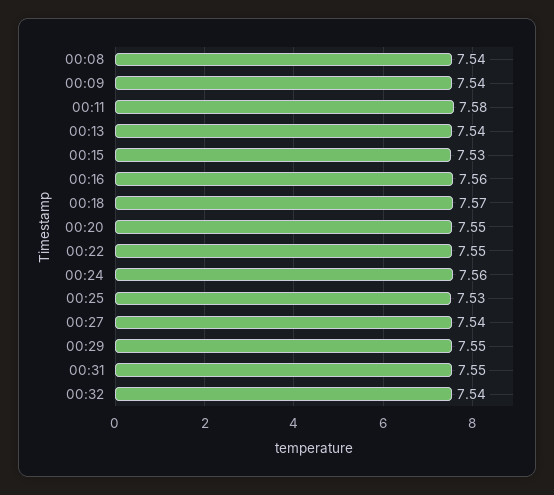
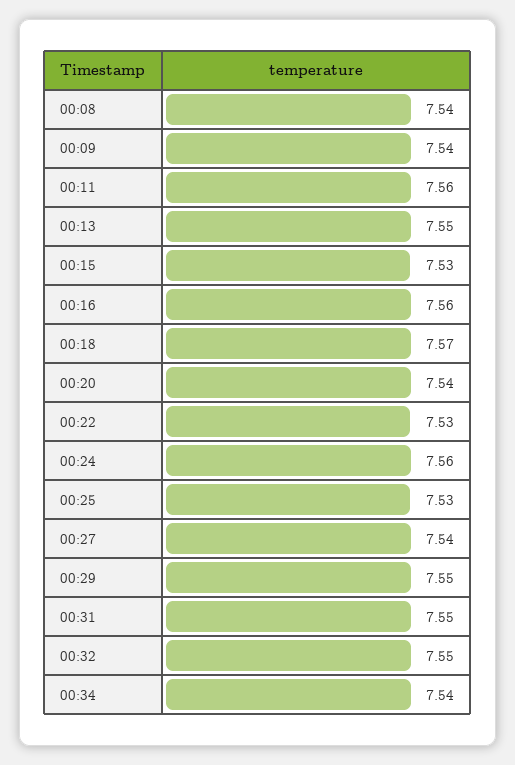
00:11: 7.58 -> 7.56
00:13: 7.54 -> 7.55
00:20: 7.55 -> 7.54
00:22: 7.55 -> 7.53
00:32: 7.54 -> 7.55
00:34: none -> 7.54

